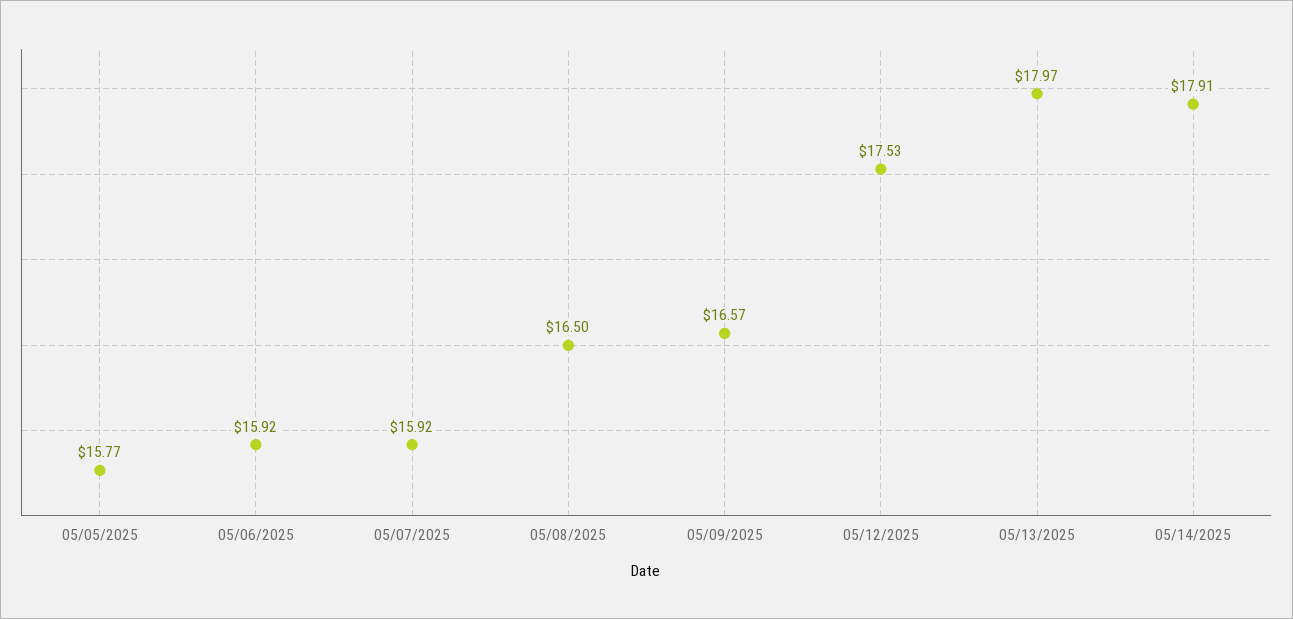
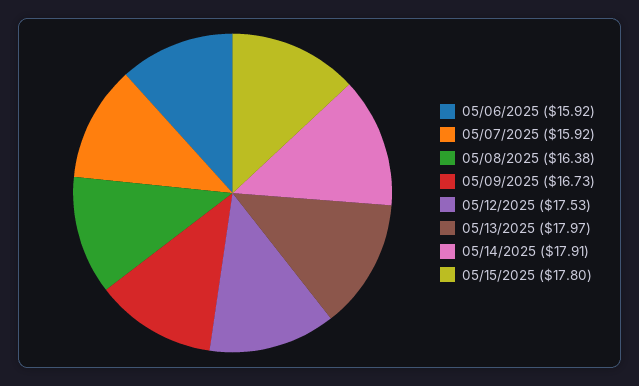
05/05/2025: 15.77 -> none
05/08/2025: 16.5 -> 16.38
05/09/2025: 16.57 -> 16.73
05/15/2025: none -> 17.8

